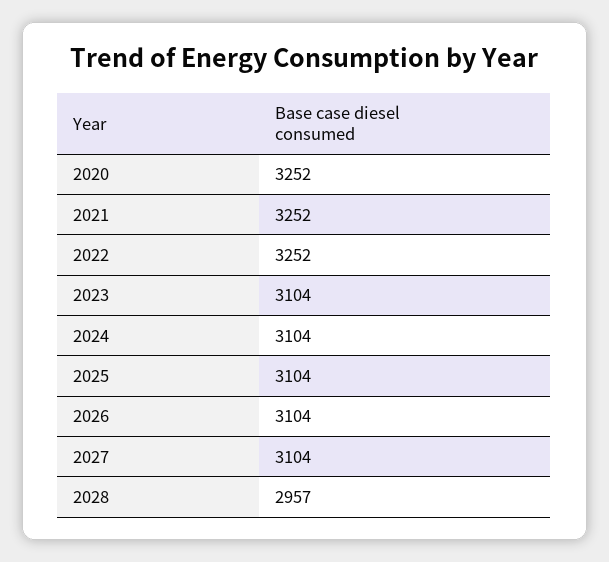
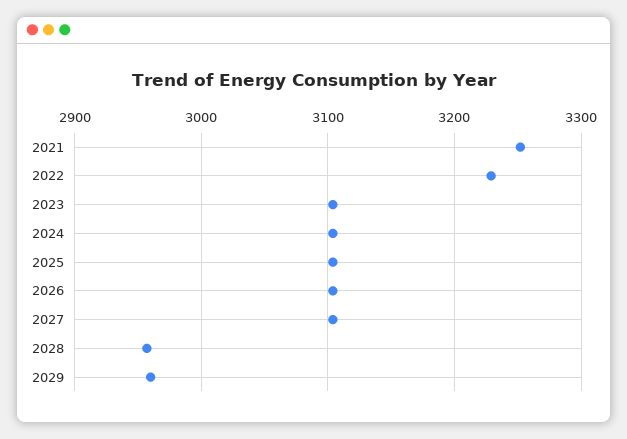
2020: 3252 -> none
2022: 3252 -> 3230
2029: none -> 2960

